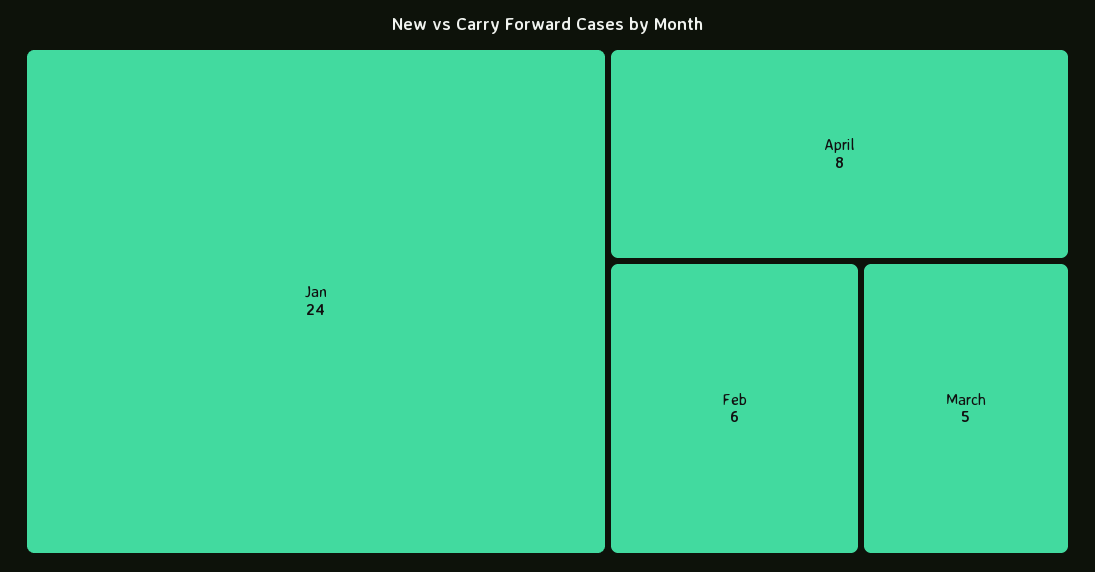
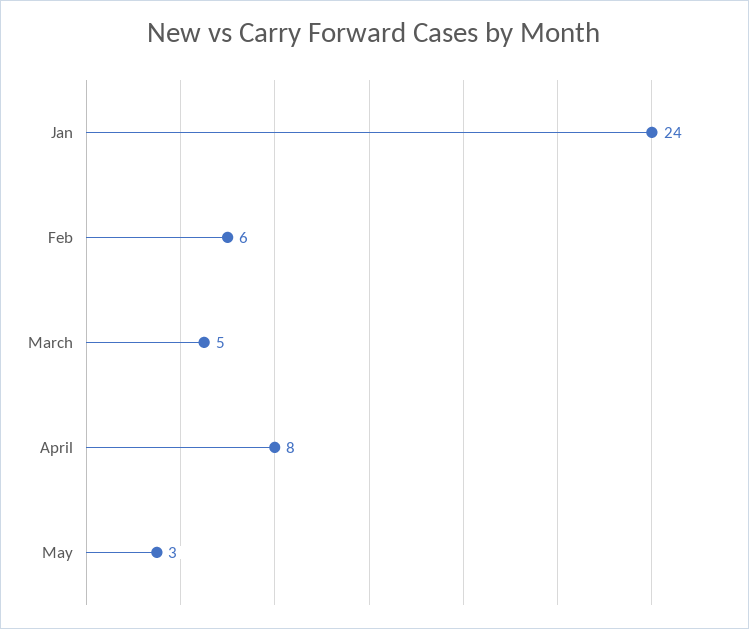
May: none -> 3

